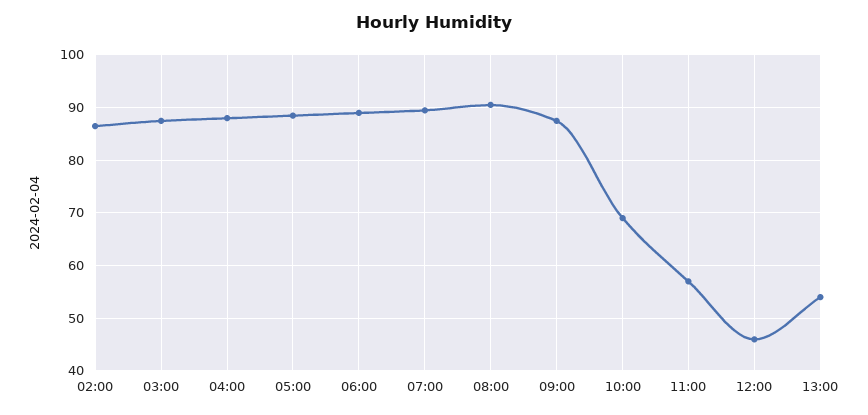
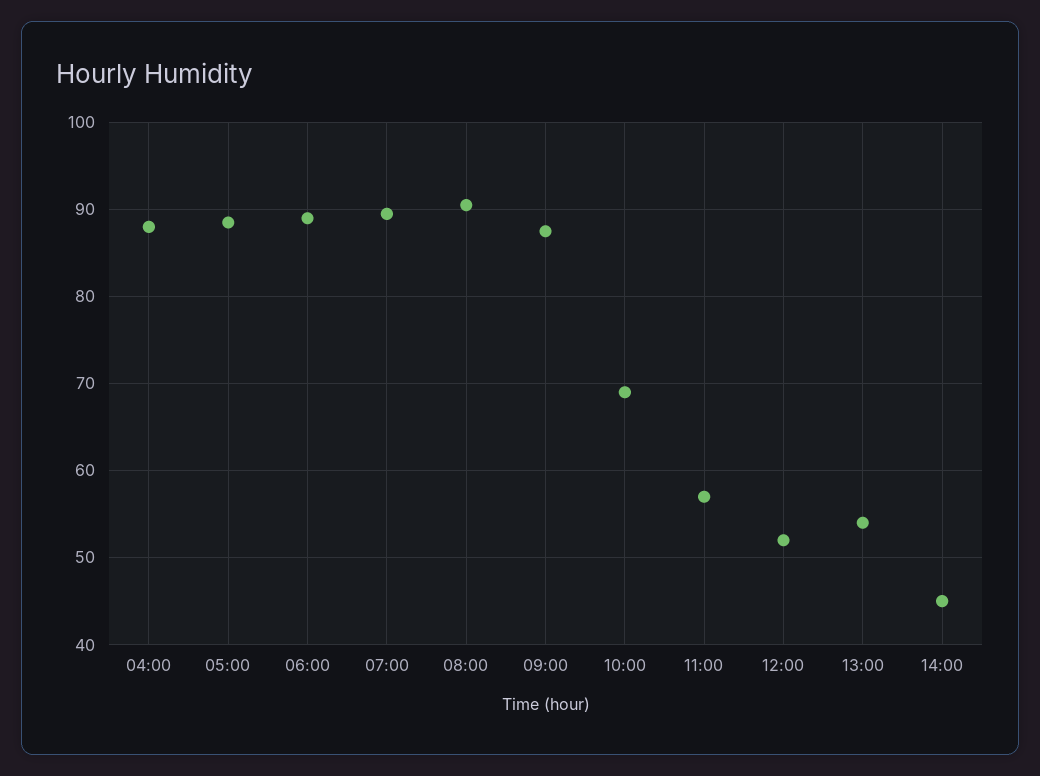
02:00: 86 -> none
03:00: 88 -> none
12:00: 46 -> 52
14:00: none -> 45

